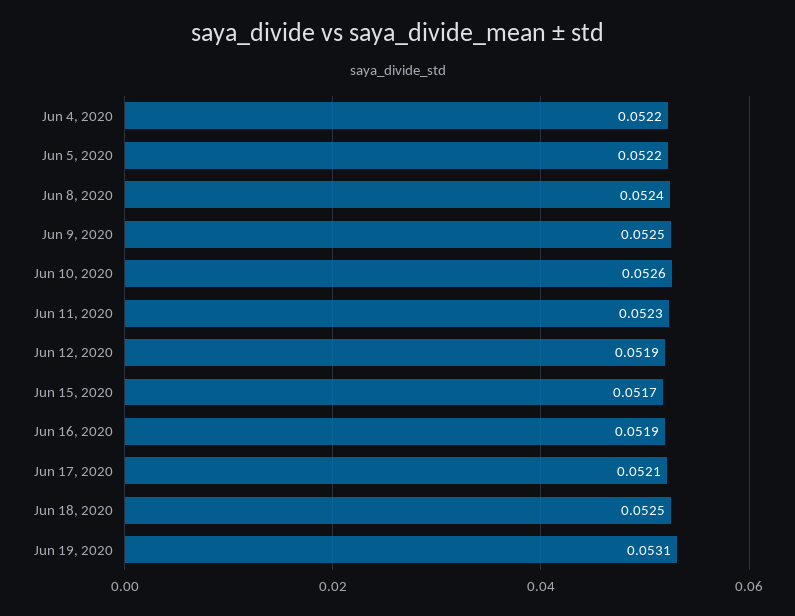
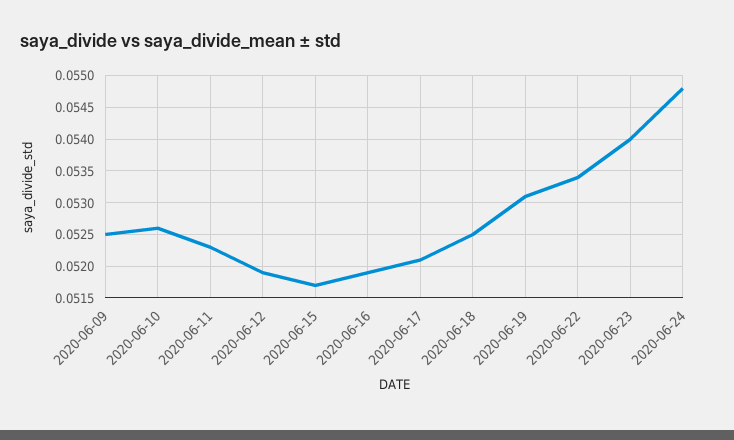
Jun 4, 2020: 0.0522 -> none
Jun 5, 2020: 0.0522 -> none
Jun 8, 2020: 0.0524 -> none
2020-06-22: none -> 0.0534
2020-06-23: none -> 0.054
2020-06-24: none -> 0.0548

